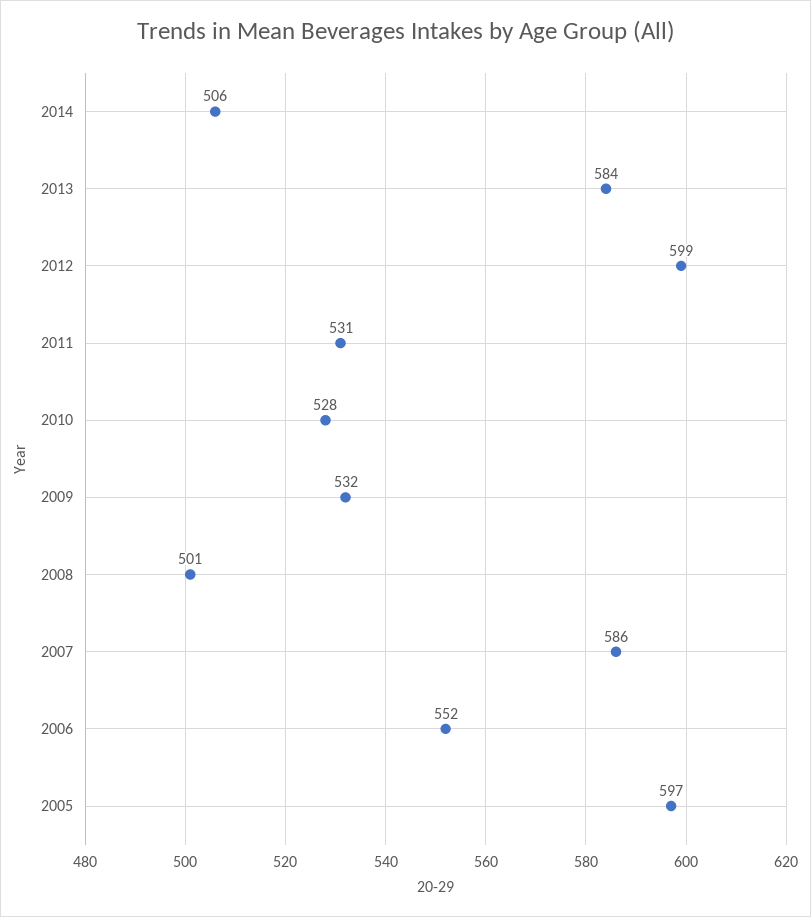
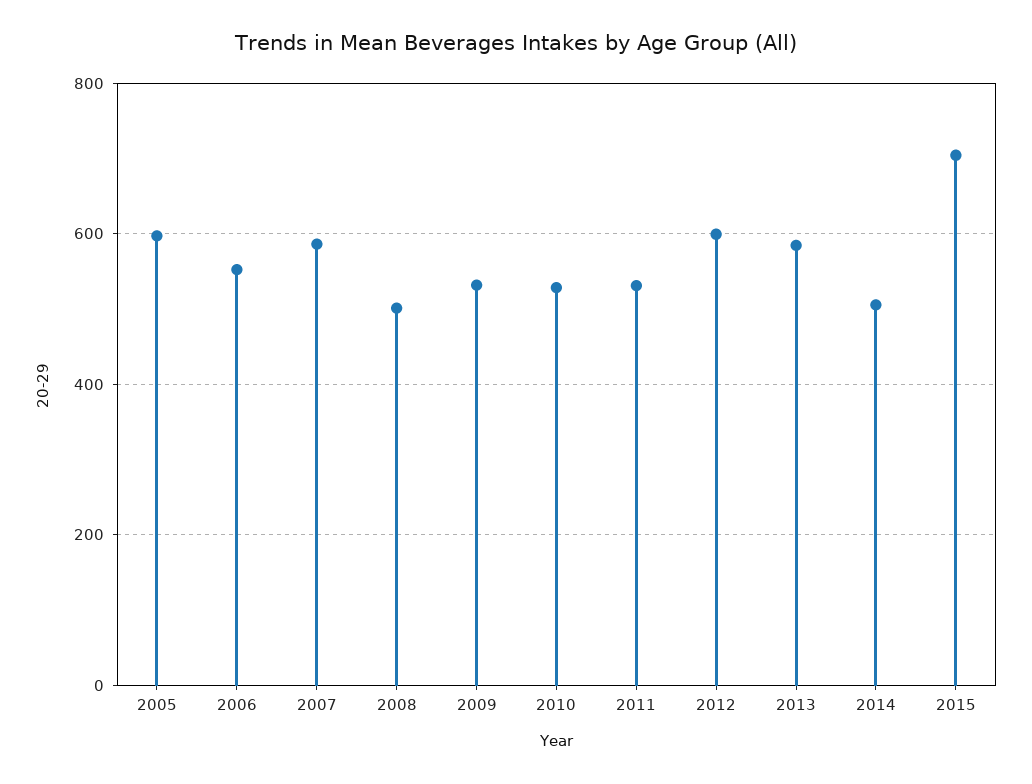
2015: none -> 700

